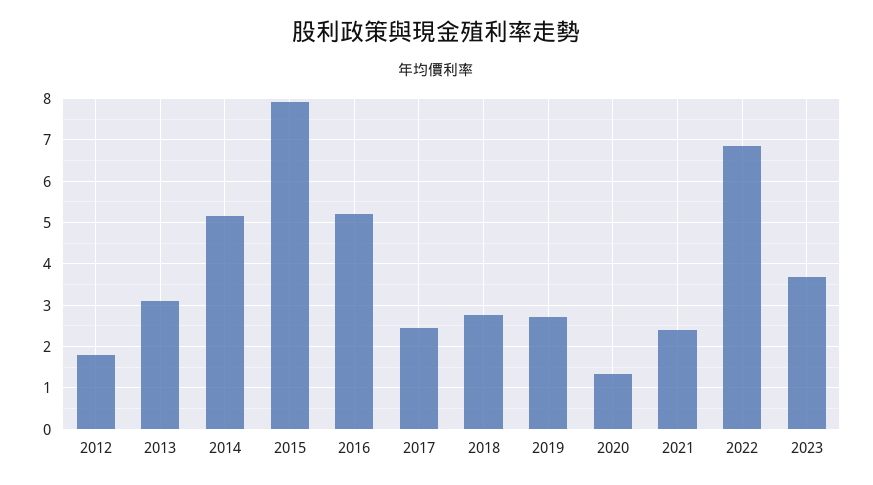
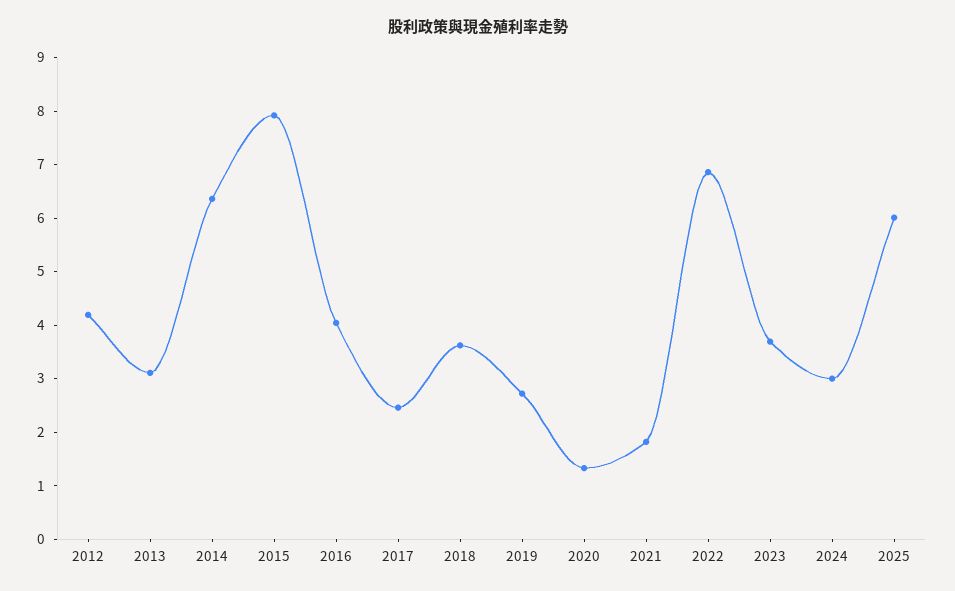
2012: 1.8 -> 4.2
2014: 5.2 -> 6.4
2016: 5.2 -> 4
2018: 2.8 -> 3.6
2021: 2.4 -> 1.8
2024: none -> 3
2025: none -> 6

